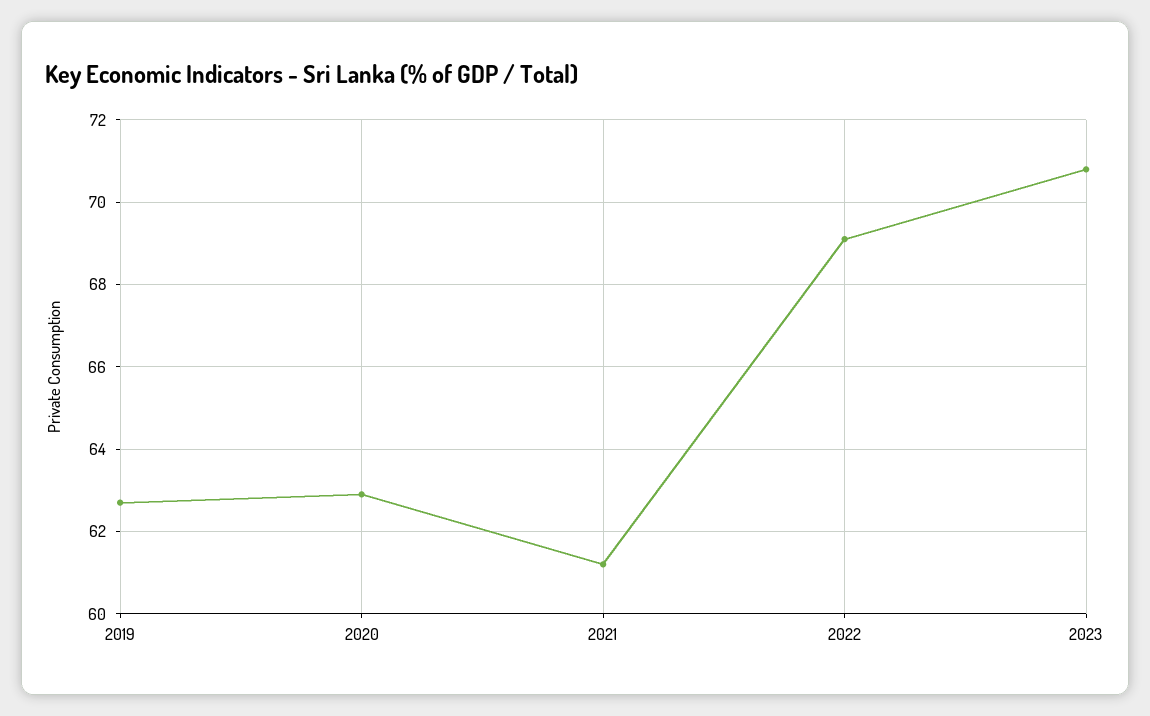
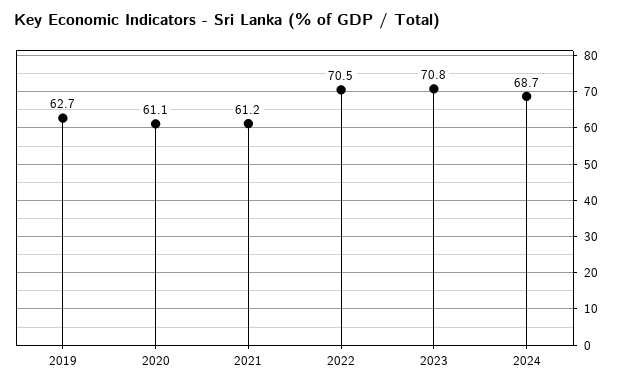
2020: 63 -> 61.1
2022: 69 -> 70.5
2024: none -> 68.7

